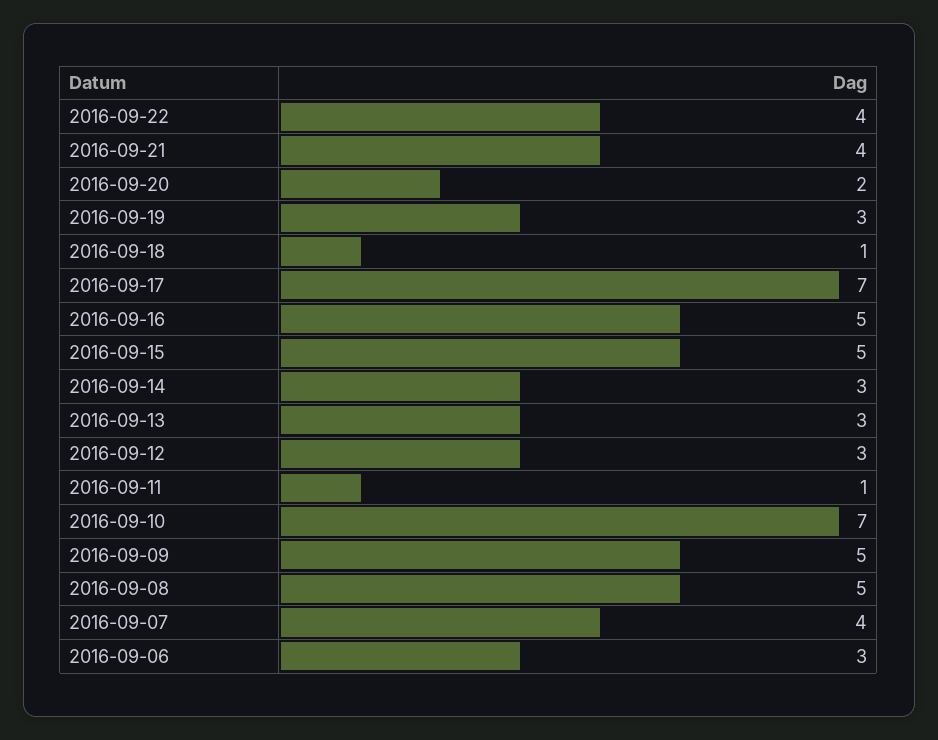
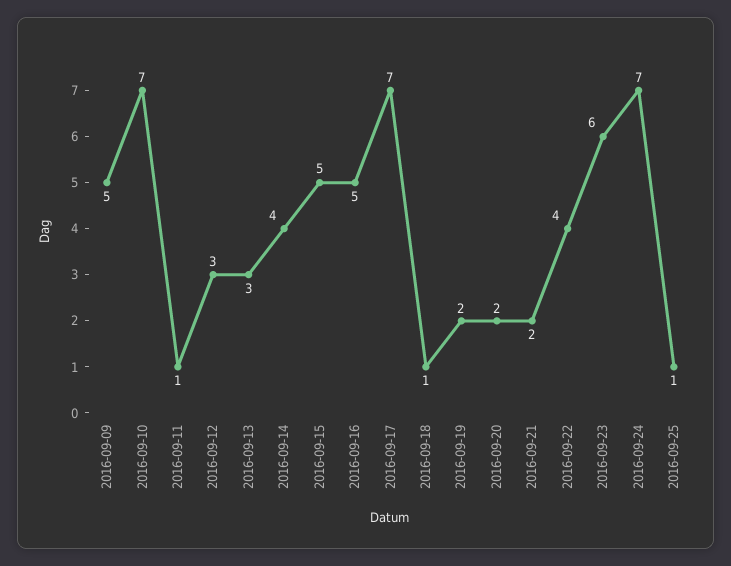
2016-09-21: 4 -> 2
2016-09-19: 3 -> 2
2016-09-14: 3 -> 4
2016-09-08: 5 -> none
2016-09-07: 4 -> none
2016-09-06: 3 -> none
2016-09-23: none -> 6
2016-09-24: none -> 7
2016-09-25: none -> 1

